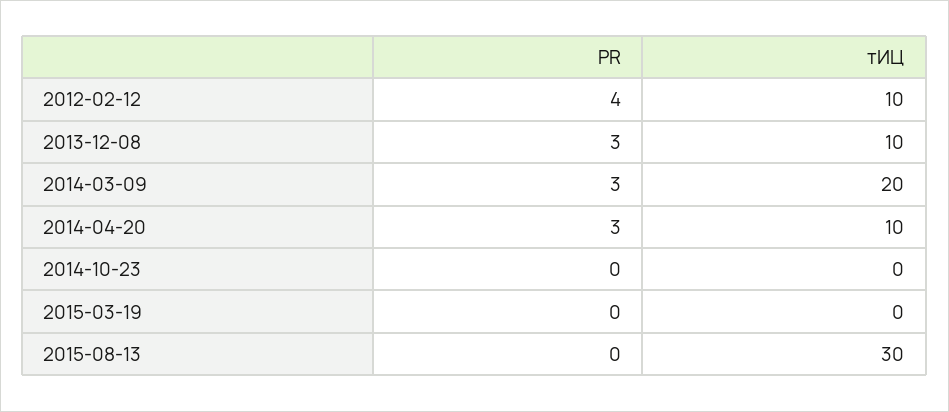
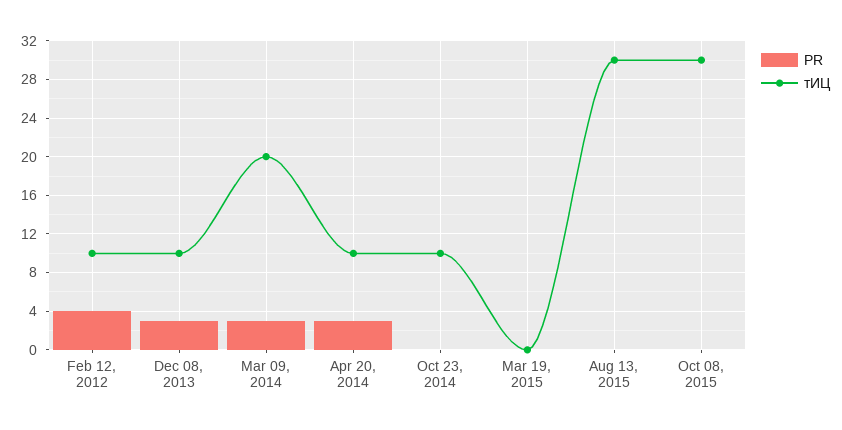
тИЦ, 2014-10-23: 0 -> 10
PR, Oct 08, 2015: none -> 0
тИЦ, Oct 08, 2015: none -> 30

